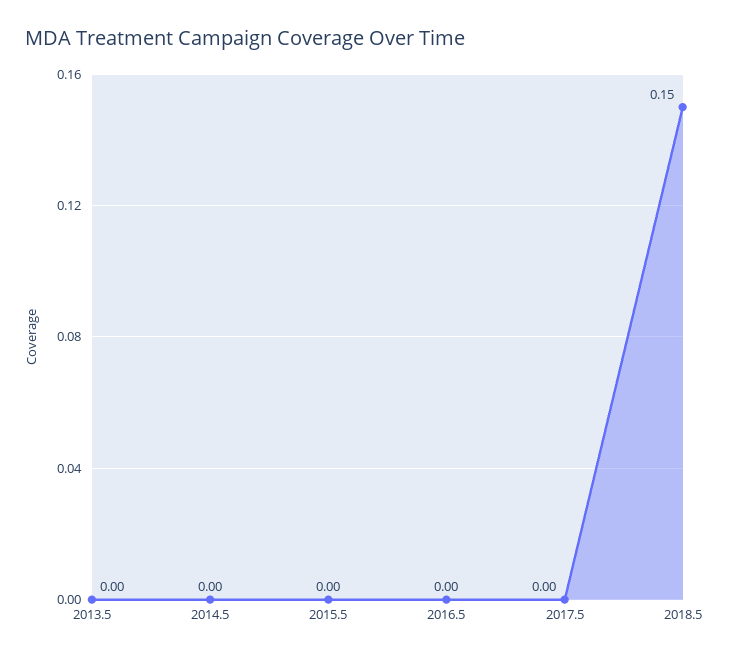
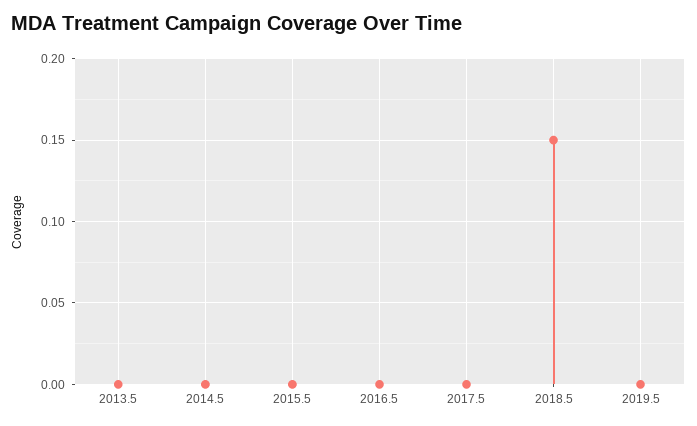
2019.5: none -> 0

